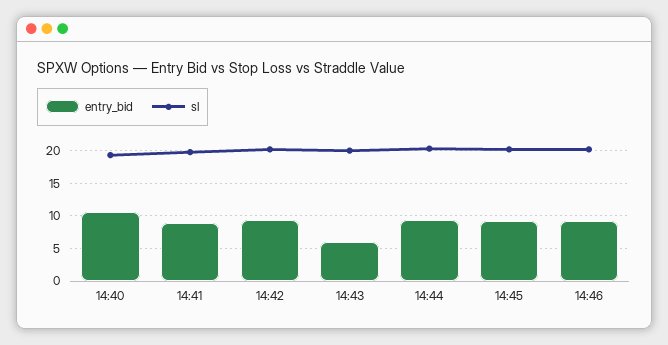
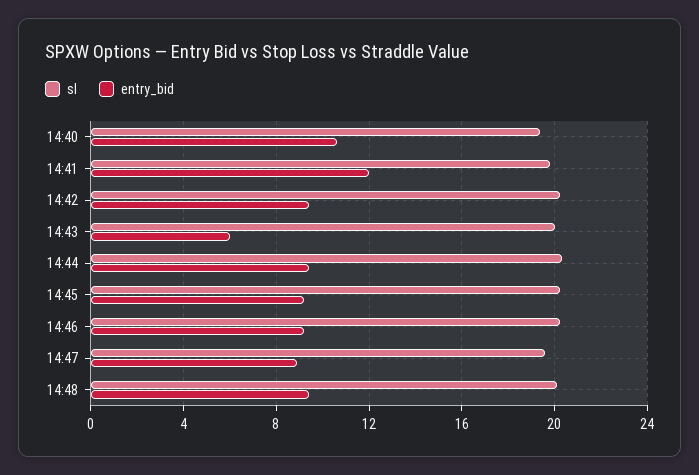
entry_bid, 14:41: 9 -> 12
sl, 14:47: none -> 19.5
entry_bid, 14:47: none -> 9
sl, 14:48: none -> 20
entry_bid, 14:48: none -> 9.5

